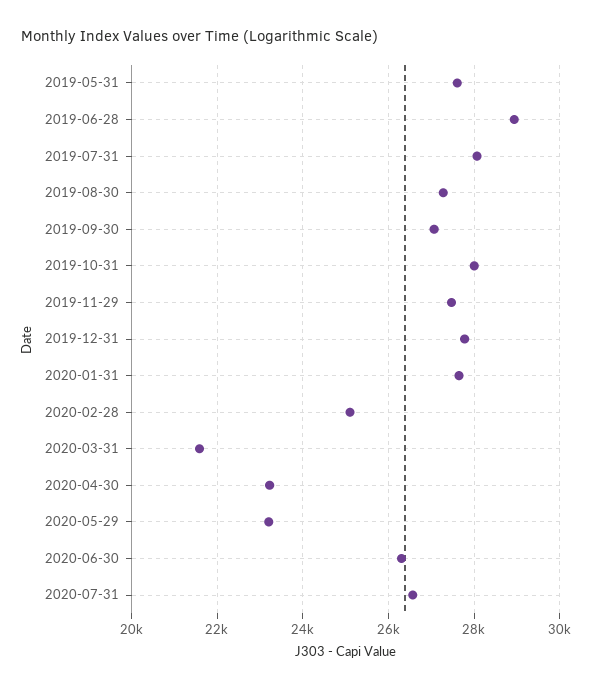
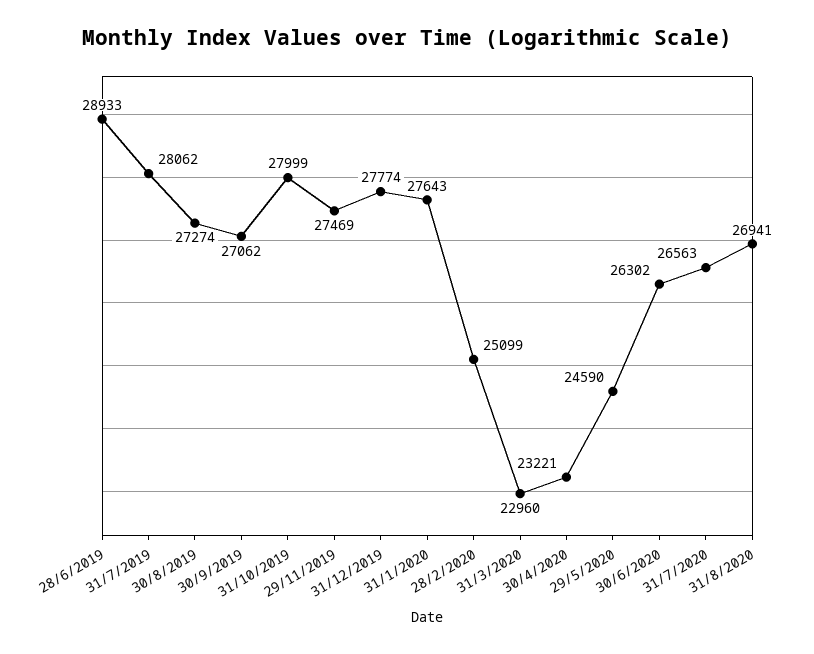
2019-05-31: 27600 -> none
2020-03-31: 21600 -> 22960
2020-05-29: 23200 -> 24590
31/8/2020: none -> 26941

